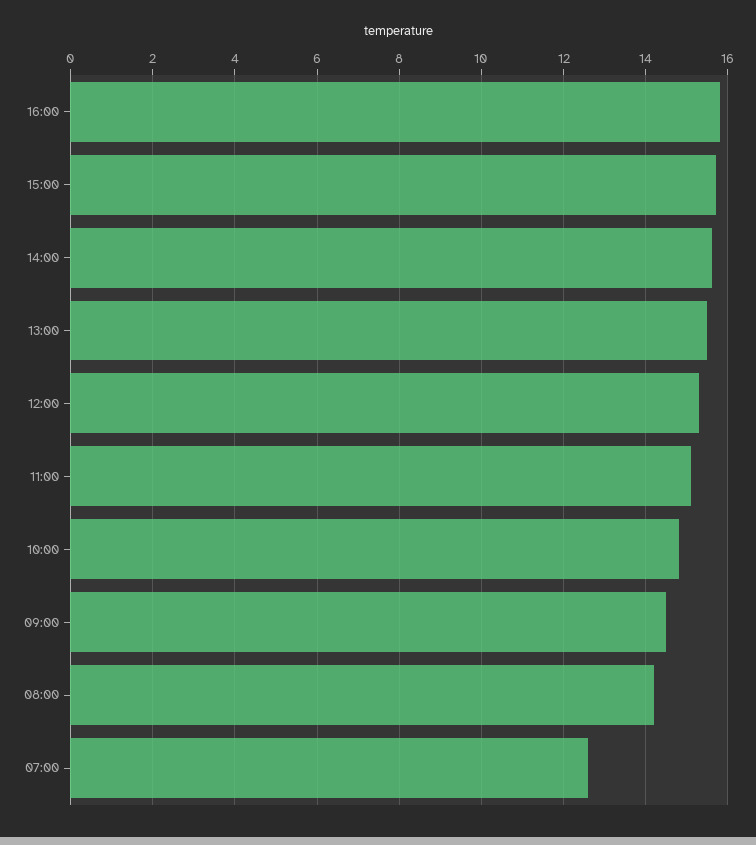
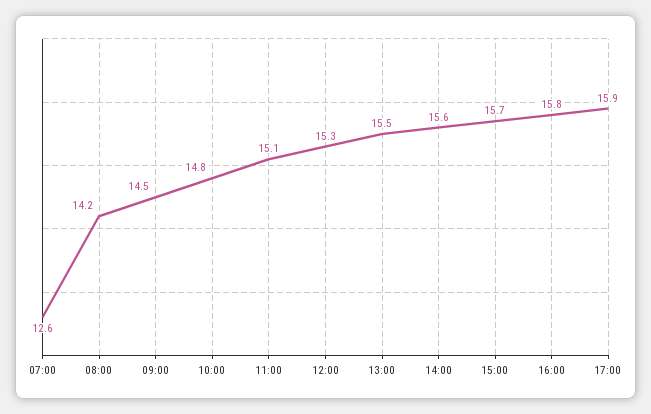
17:00: none -> 15.9

